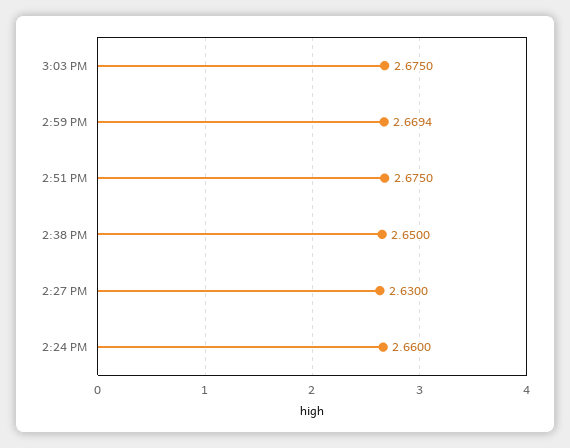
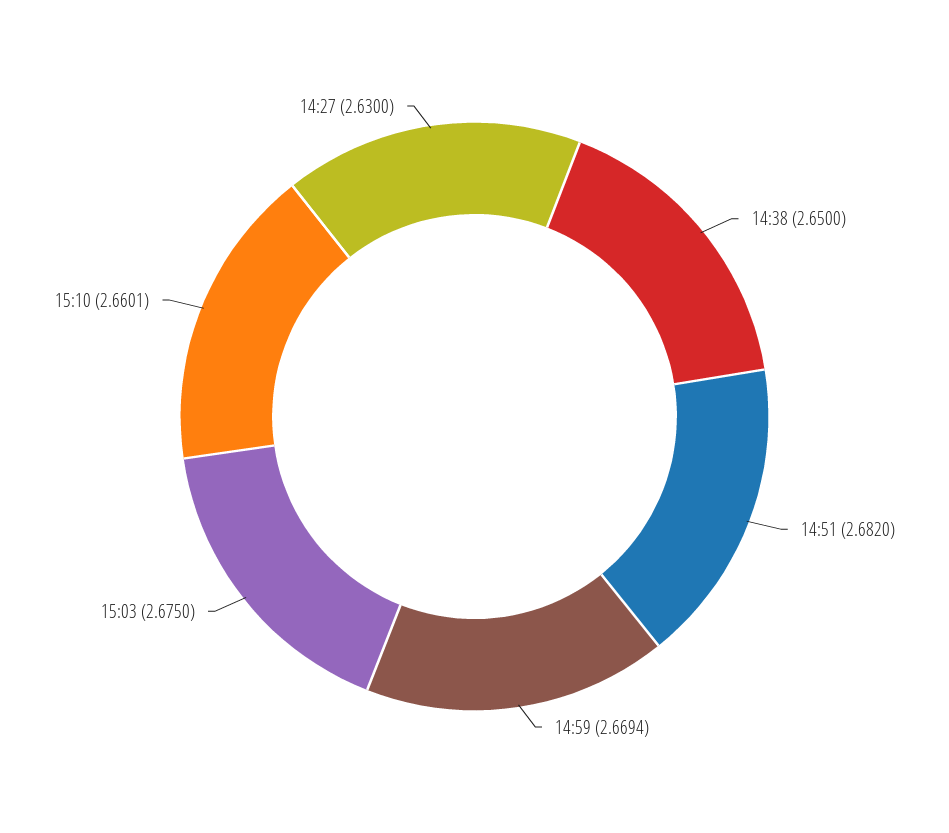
2:51 PM: 2.675 -> 2.682
2:24 PM: 2.66 -> none
15:10: none -> 2.6601

